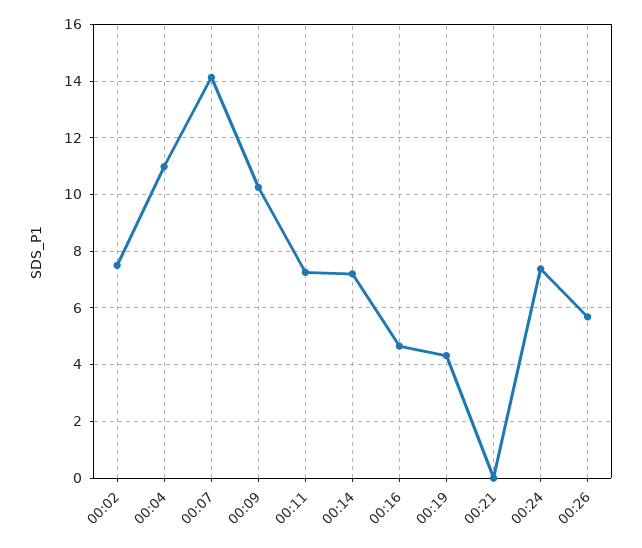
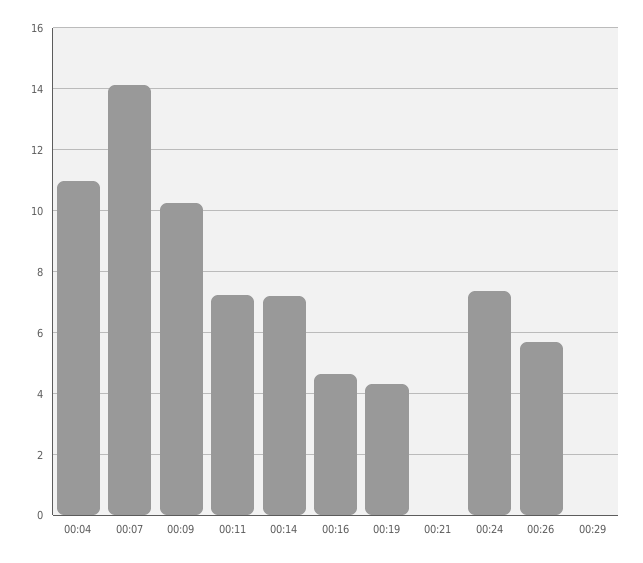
00:02: 7.5 -> none
00:29: none -> 0

